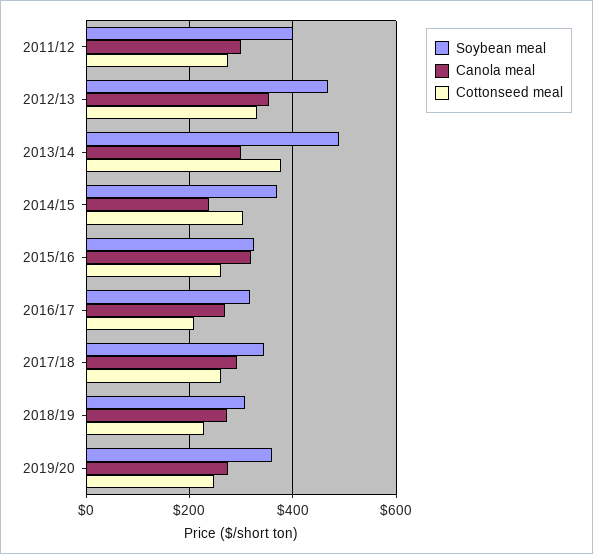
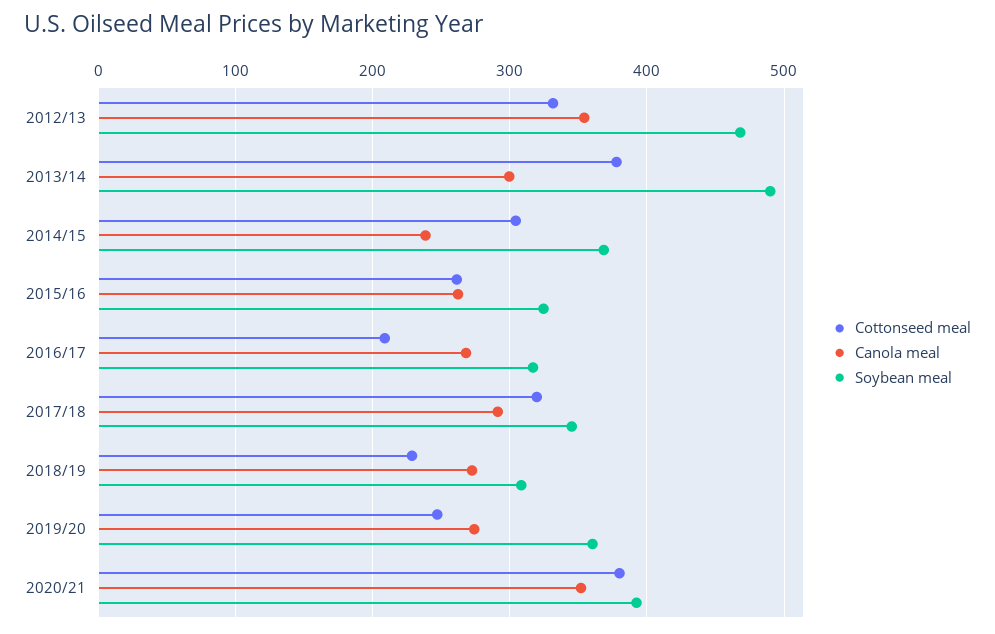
Soybean meal, 2011/12: 400 -> none
Canola meal, 2011/12: 300 -> none
Cottonseed meal, 2011/12: 280 -> none
Canola meal, 2015/16: 320 -> 260
Cottonseed meal, 2017/18: 260 -> 320
Cottonseed meal, 2020/21: none -> 380
Canola meal, 2020/21: none -> 350
Soybean meal, 2020/21: none -> 390

